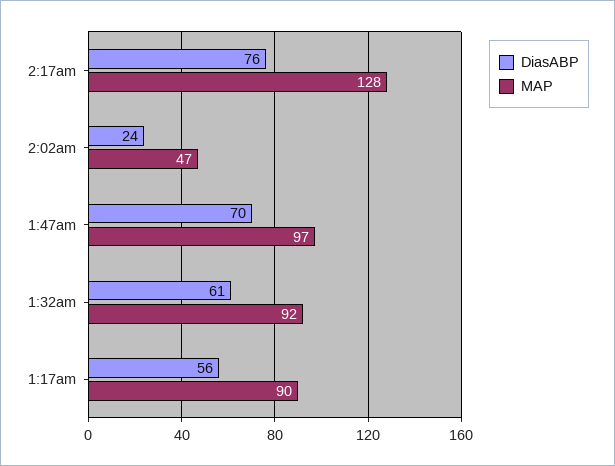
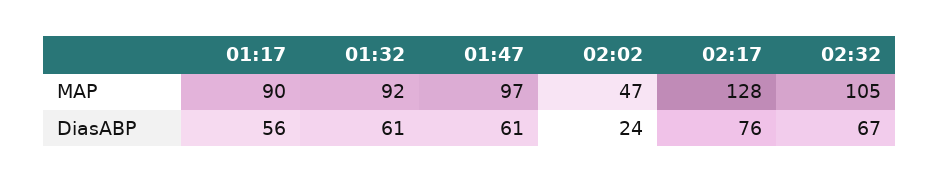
DiasABP, 1:47am: 70 -> 61
MAP, 02:32: none -> 105
DiasABP, 02:32: none -> 67

